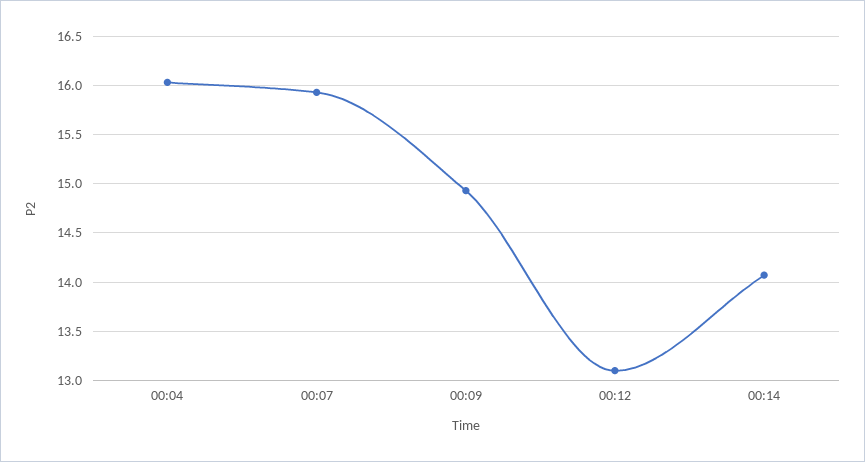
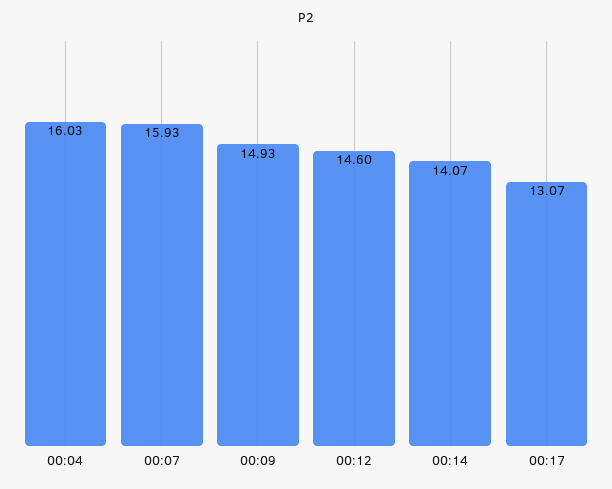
00:12: 13.1 -> 14.6
00:17: none -> 13.07

